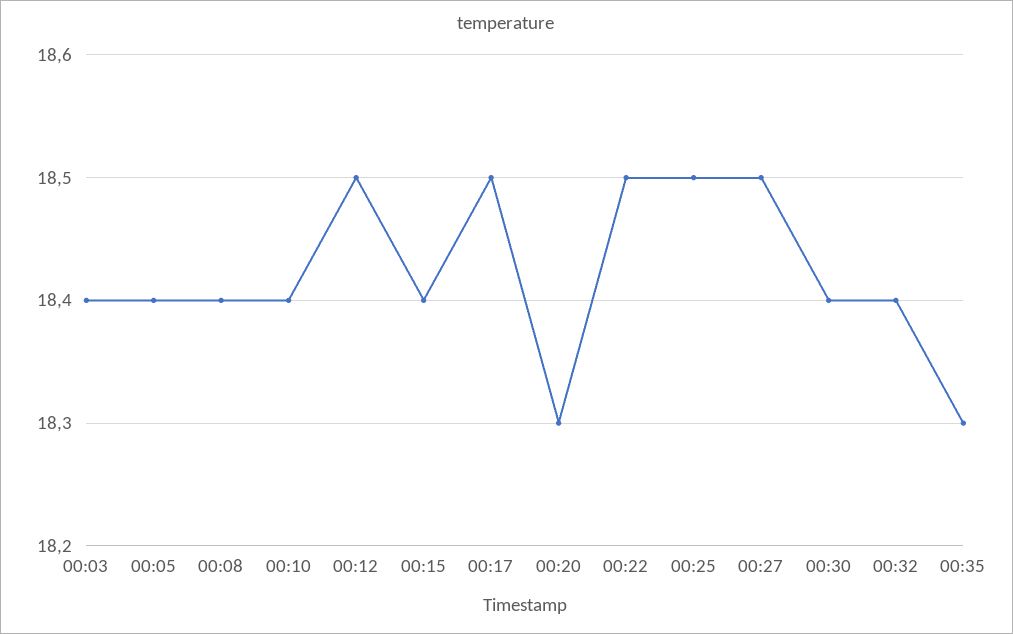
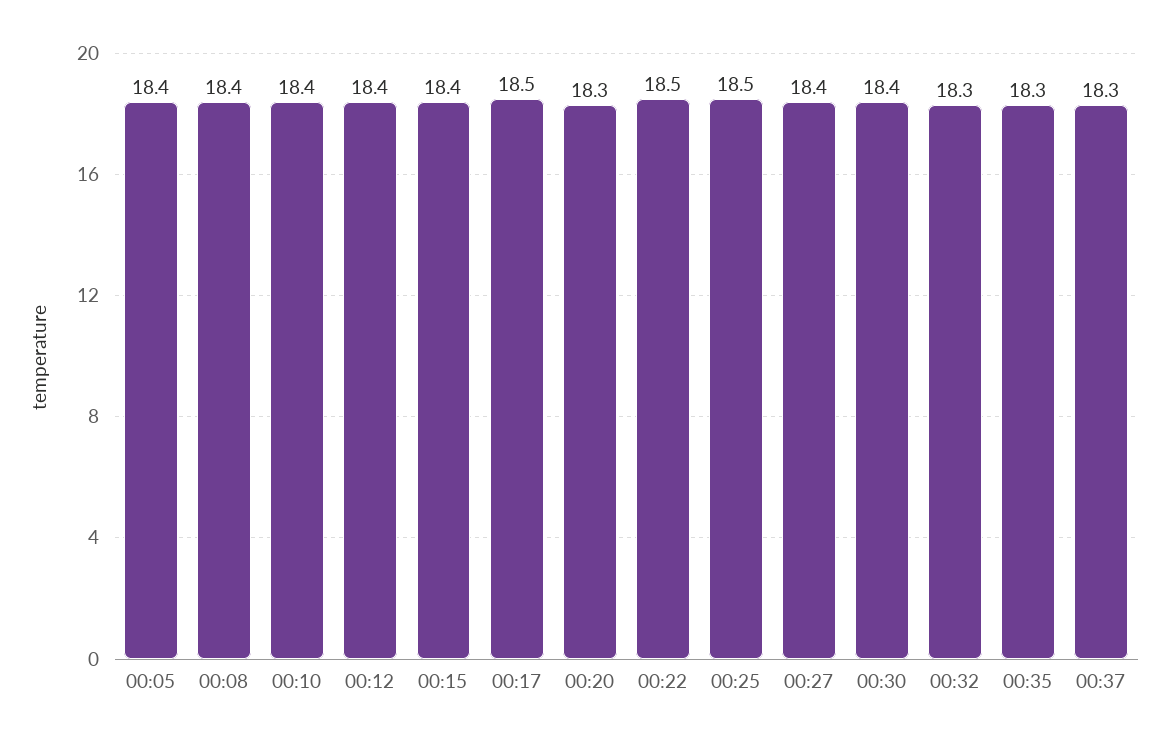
00:03: 18.4 -> none
00:12: 18.5 -> 18.4
00:27: 18.5 -> 18.4
00:32: 18.4 -> 18.3
00:37: none -> 18.3

